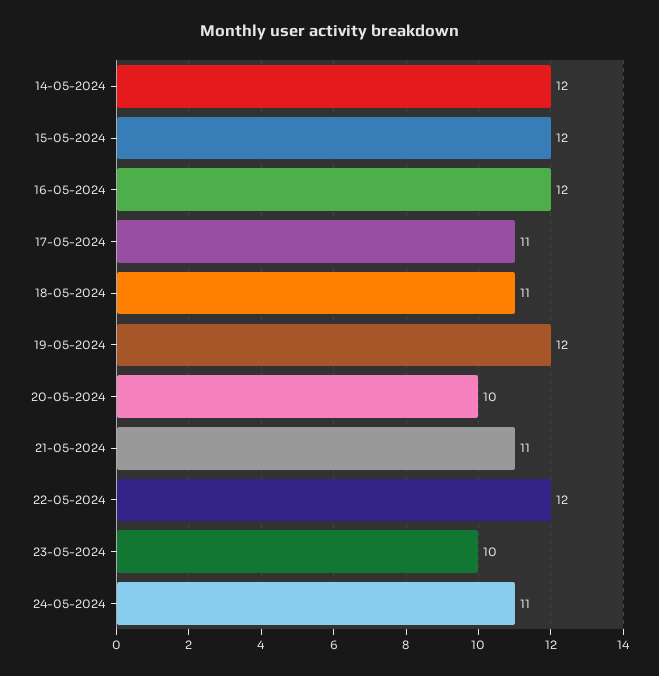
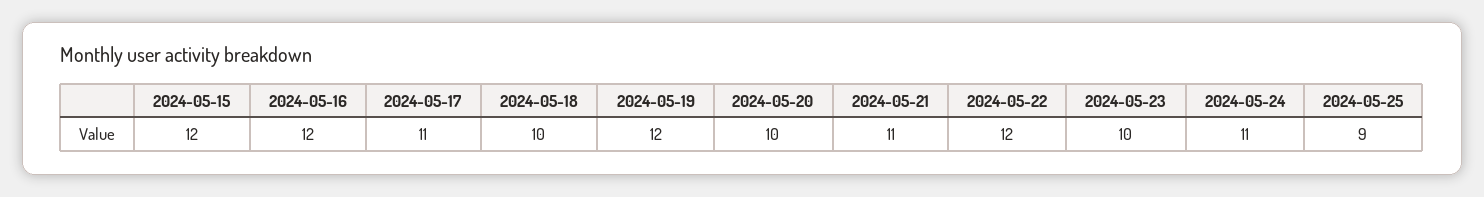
14-05-2024: 12 -> none
18-05-2024: 11 -> 10
2024-05-25: none -> 9

